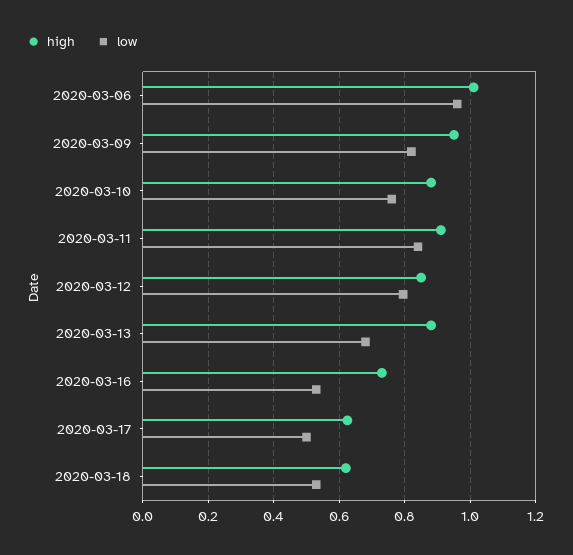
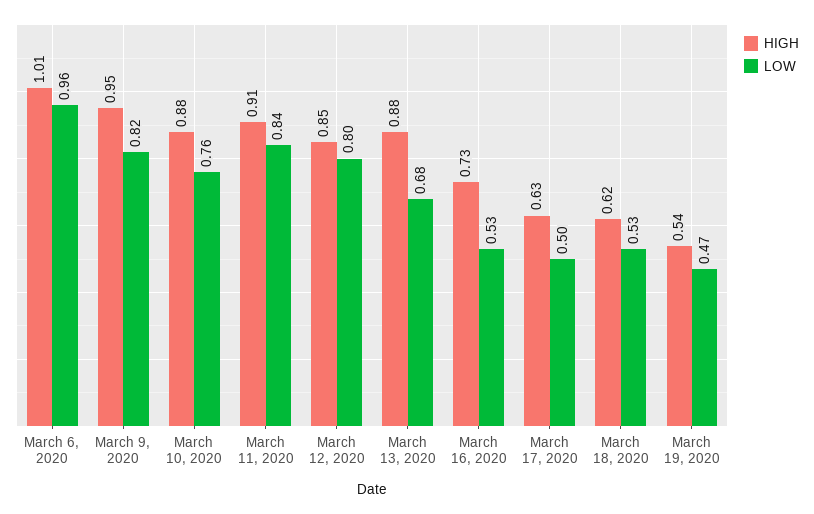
high, March 19, 2020: none -> 0.54
low, March 19, 2020: none -> 0.47

